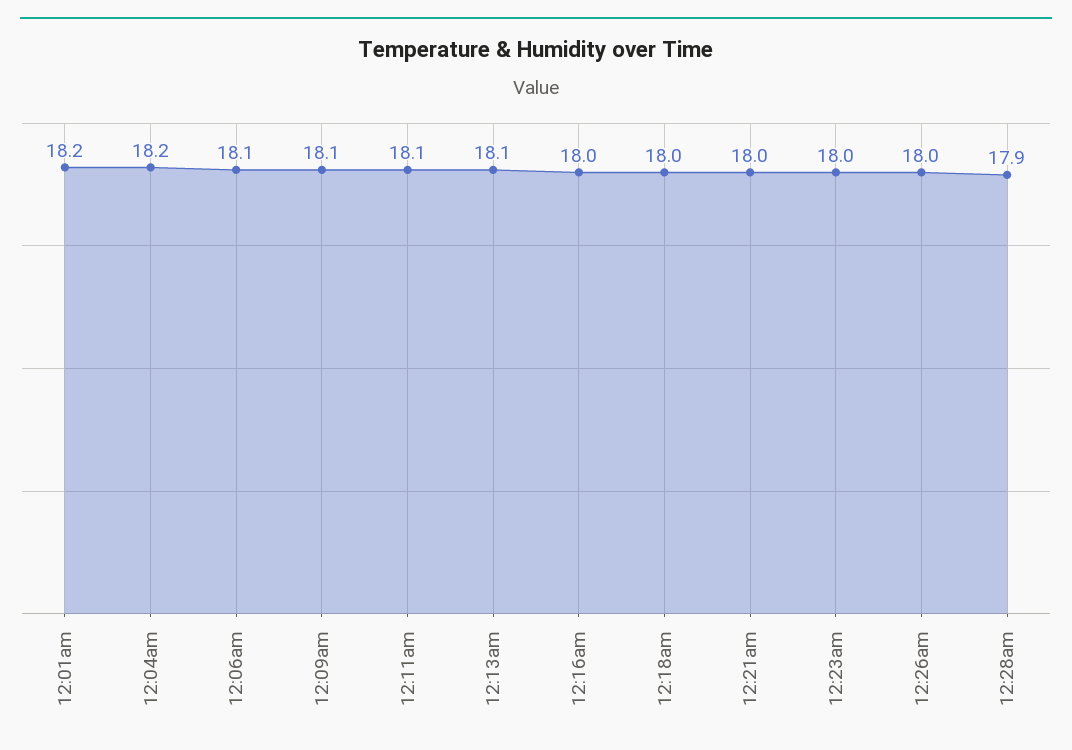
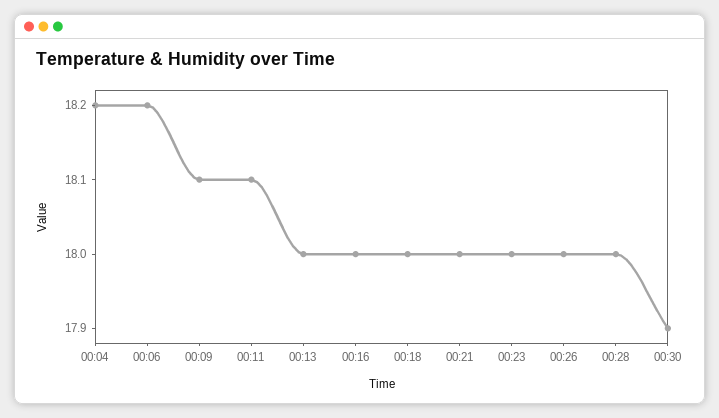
12:01am: 18.2 -> none
12:06am: 18.1 -> 18.2
12:13am: 18.1 -> 18
12:28am: 17.9 -> 18
00:30: none -> 17.9

